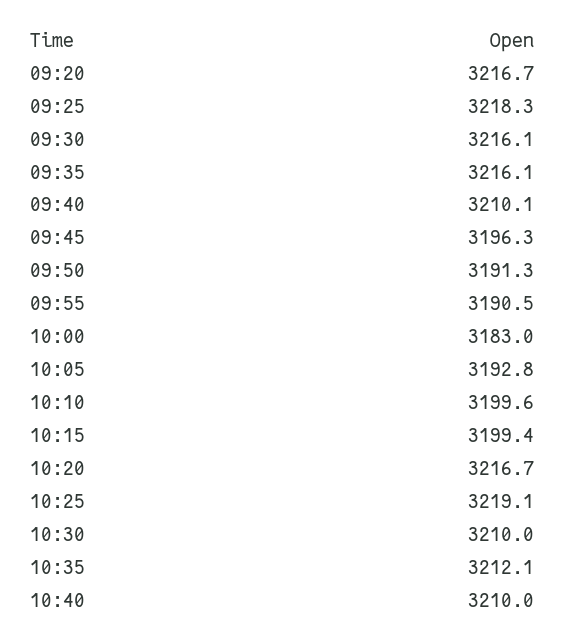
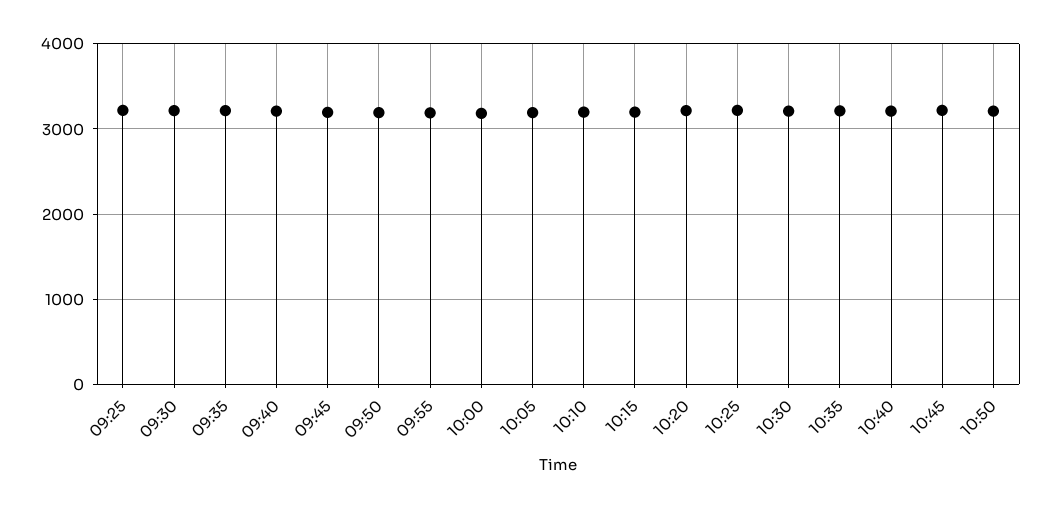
09:20: 3216.7 -> none
10:45: none -> 3200
10:50: none -> 3200

